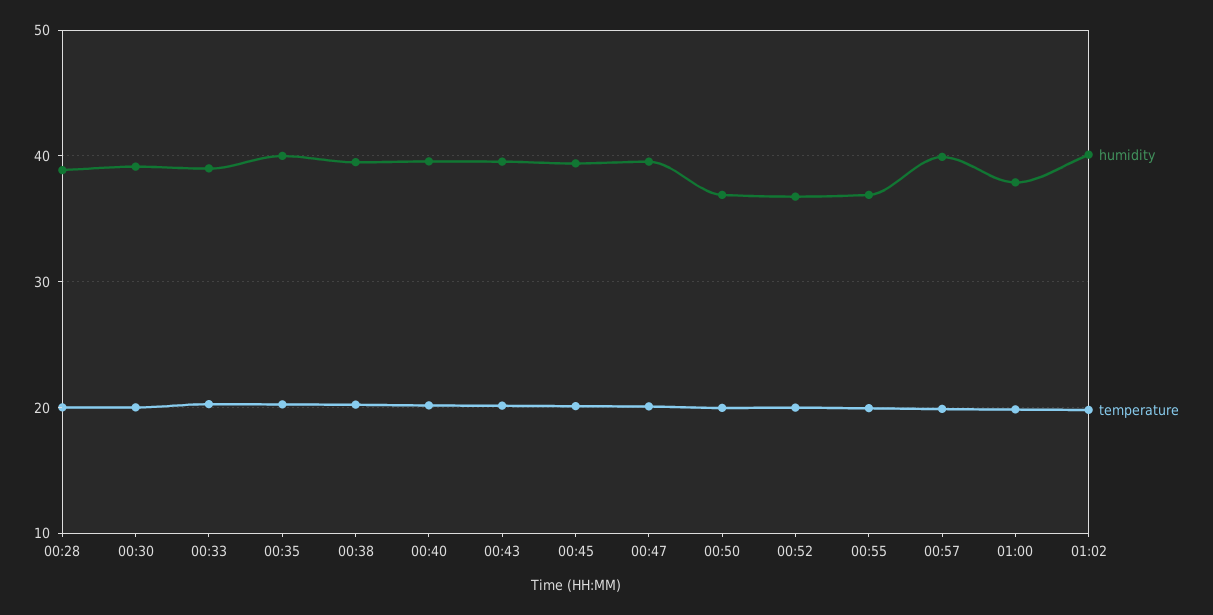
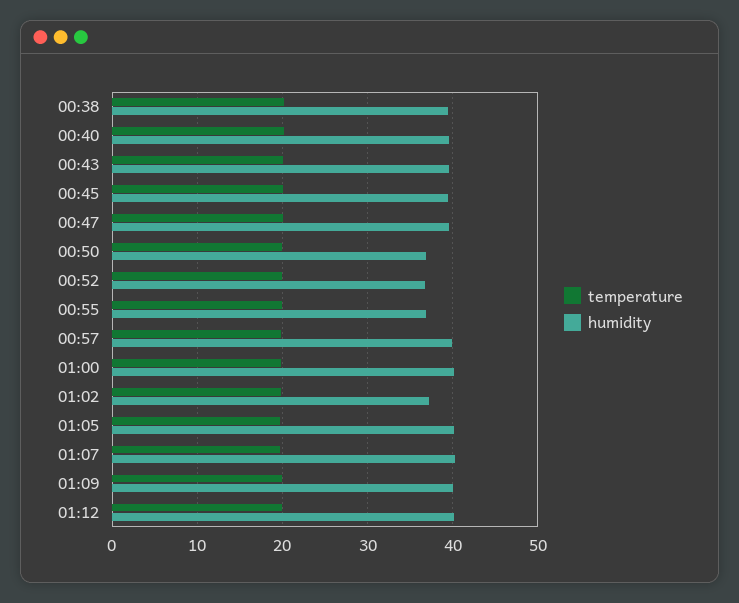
humidity, 00:28: 39 -> none
temperature, 00:28: 20 -> none
humidity, 00:30: 39 -> none
temperature, 00:30: 20 -> none
humidity, 00:33: 39 -> none
temperature, 00:33: 20 -> none
humidity, 00:35: 40 -> none
temperature, 00:35: 20 -> none
humidity, 01:00: 38 -> 40
humidity, 01:02: 40 -> 37
temperature, 01:05: none -> 20
humidity, 01:05: none -> 40
temperature, 01:07: none -> 20
humidity, 01:07: none -> 40
temperature, 01:09: none -> 20
humidity, 01:09: none -> 40
temperature, 01:12: none -> 20
humidity, 01:12: none -> 40

